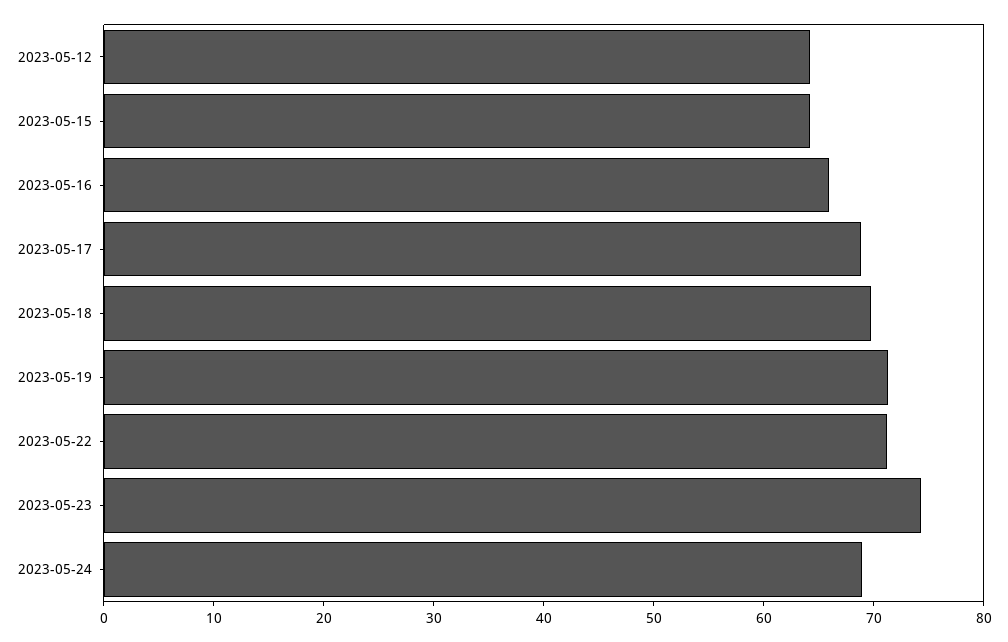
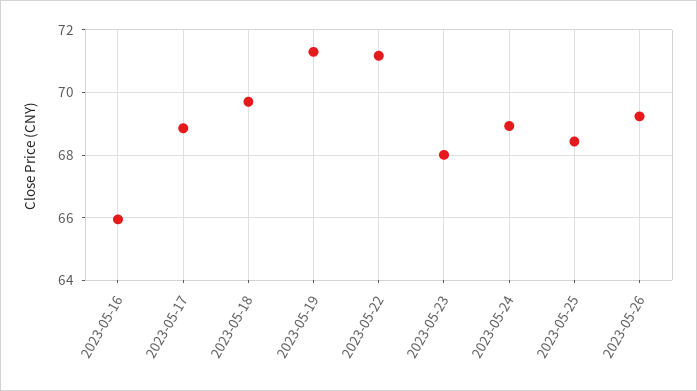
2023-05-12: 64 -> none
2023-05-15: 64 -> none
2023-05-23: 74 -> 68
2023-05-25: none -> 68.4
2023-05-26: none -> 69.2

